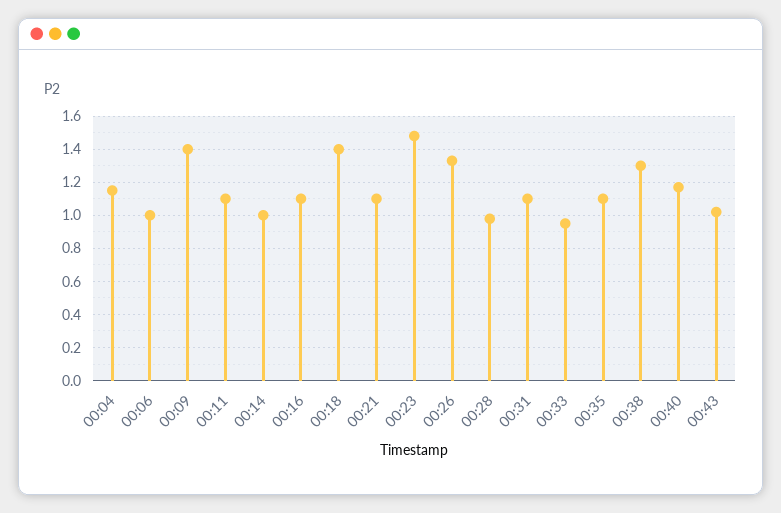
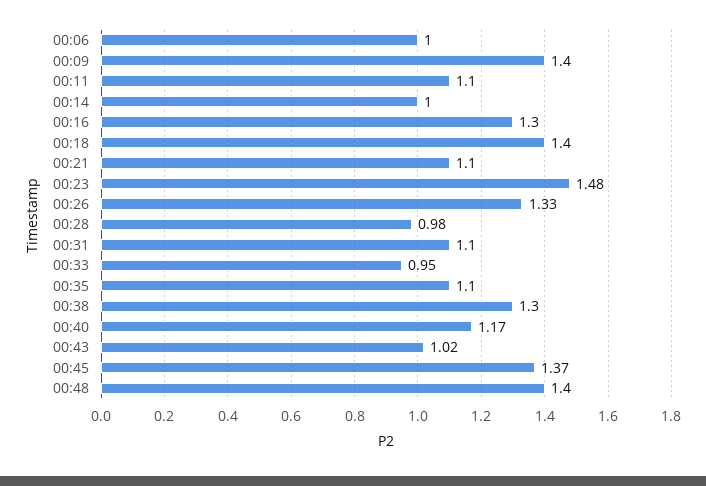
00:04: 1.15 -> none
00:16: 1.1 -> 1.3
00:45: none -> 1.37
00:48: none -> 1.4

